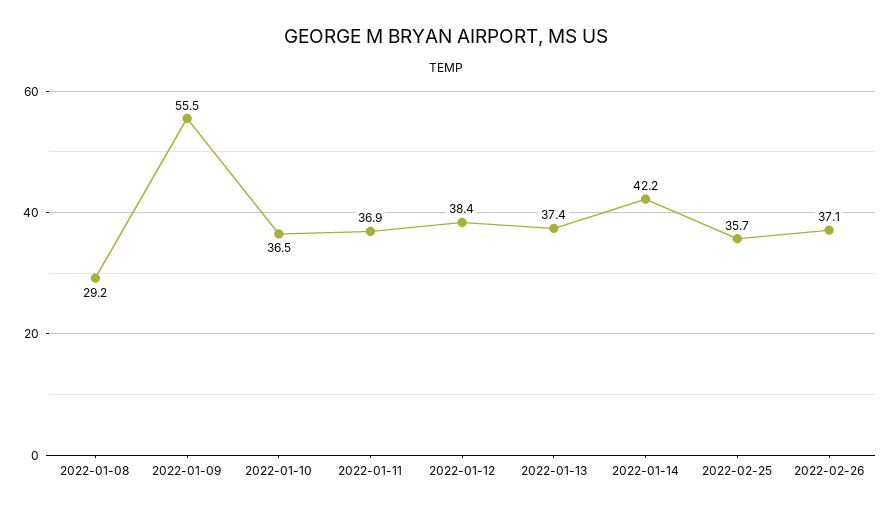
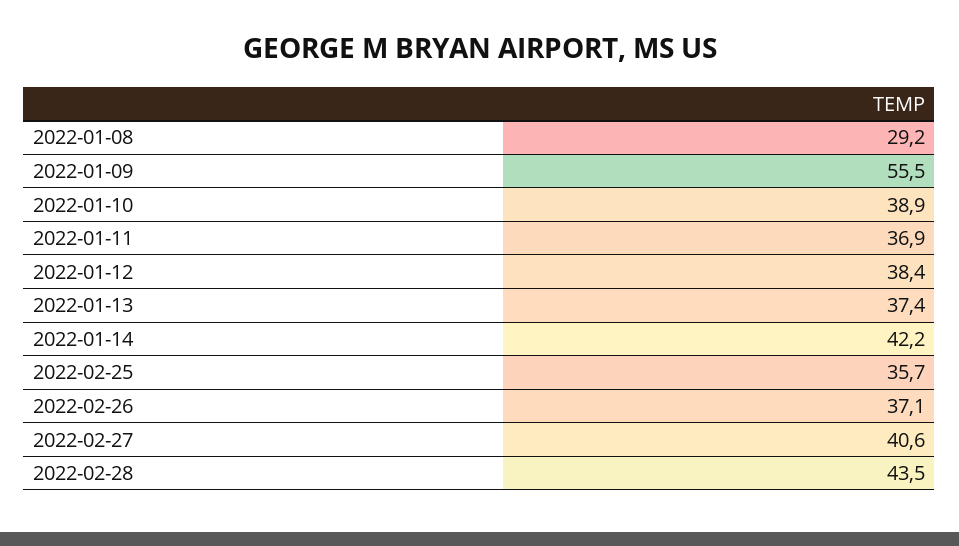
2022-01-10: 36.5 -> 38.9
2022-02-27: none -> 40.6
2022-02-28: none -> 43.5

